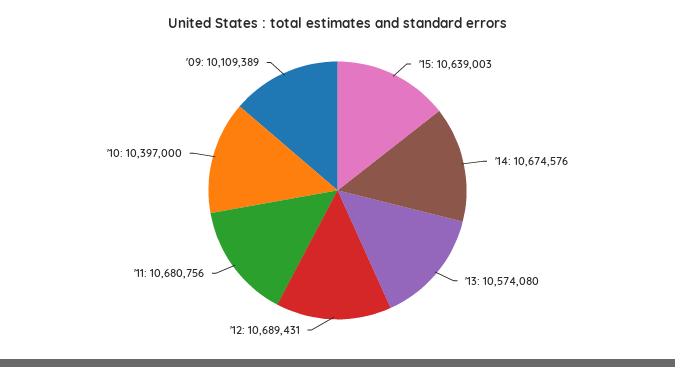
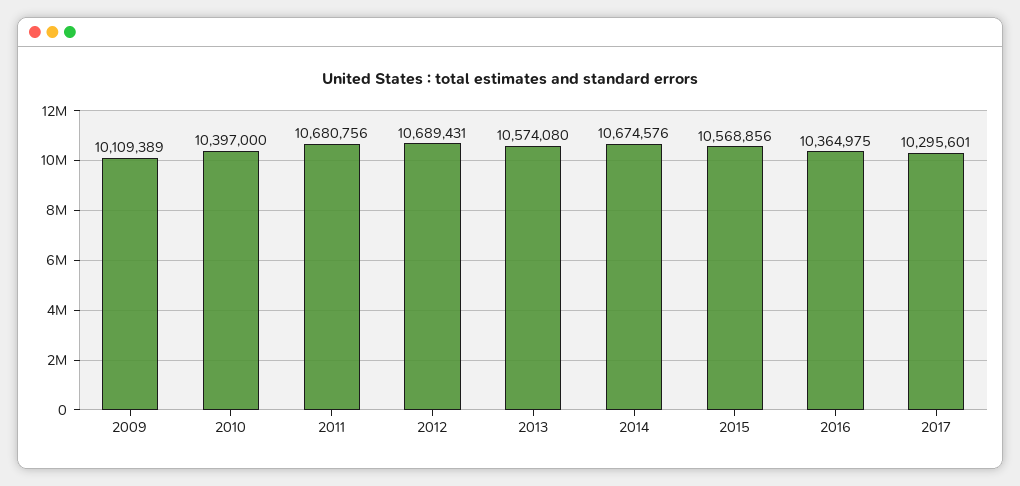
'15: 10639003 -> 10568856
2016: none -> 10364975
2017: none -> 10295601

